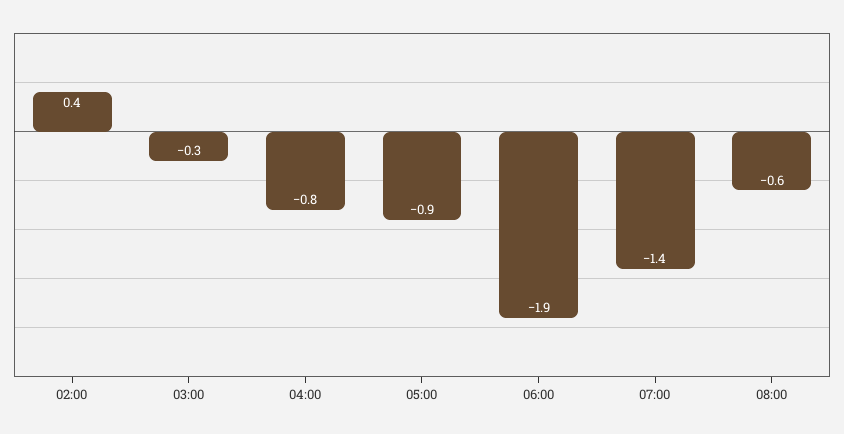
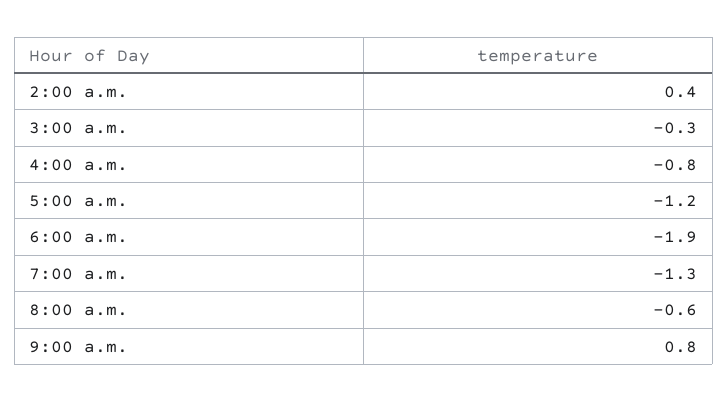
05:00: -0.9 -> -1.2
07:00: -1.4 -> -1.3
9:00 a.m.: none -> 0.8

